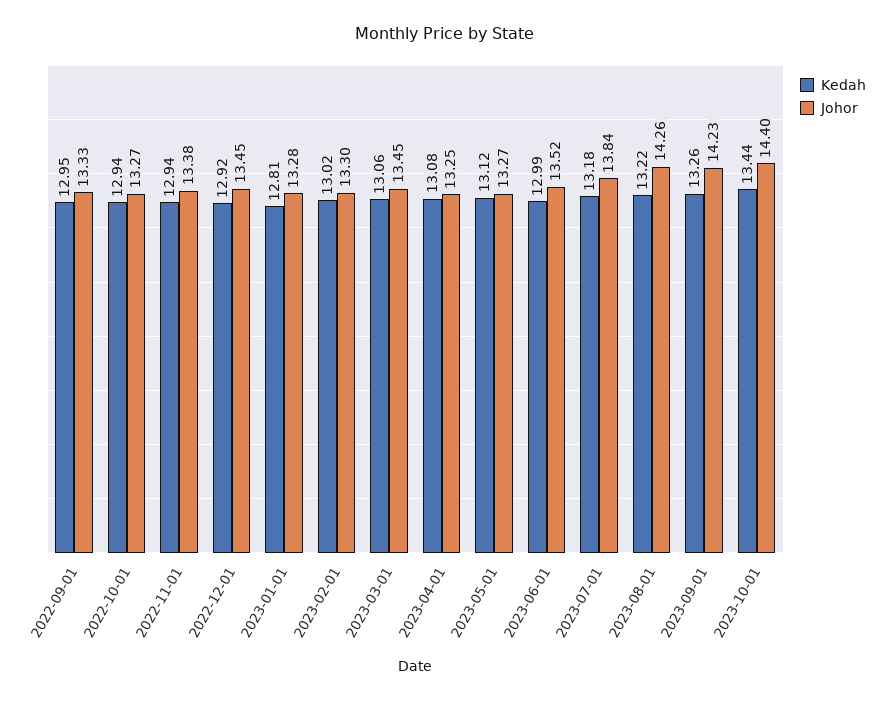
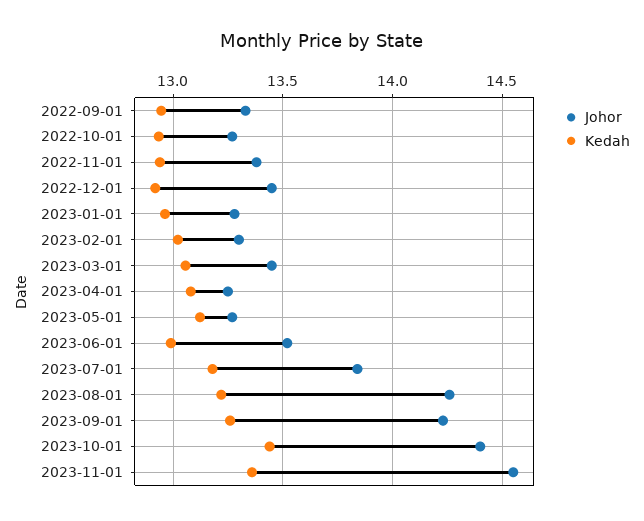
Kedah, 2023-01-01: 12.81 -> 12.95
Johor, 2023-11-01: none -> 14.55
Kedah, 2023-11-01: none -> 13.35

